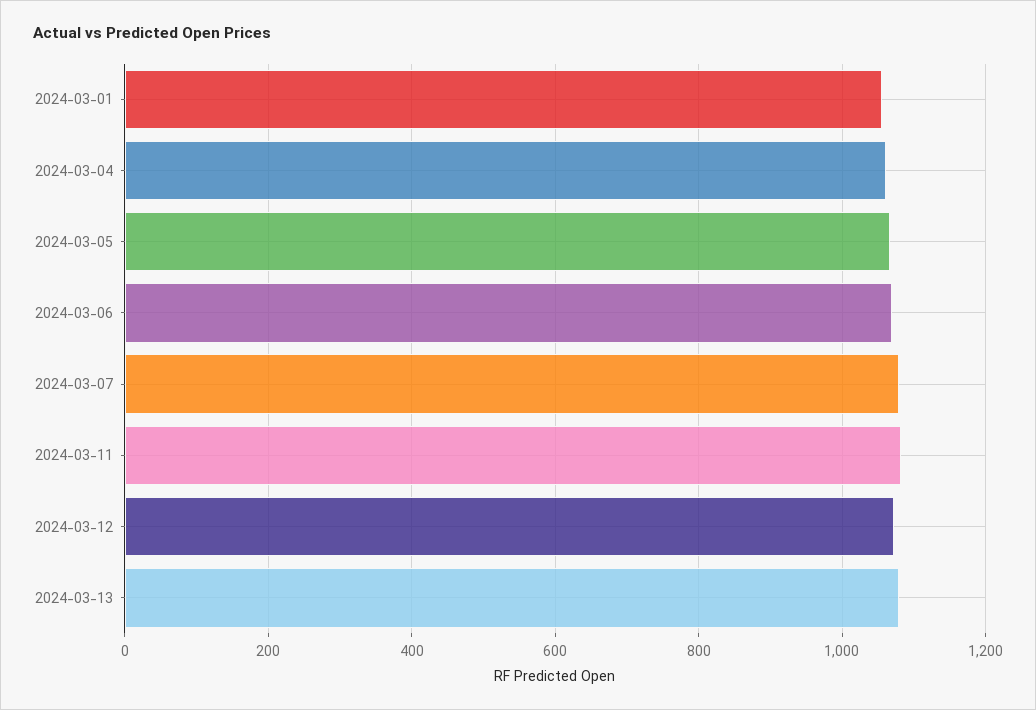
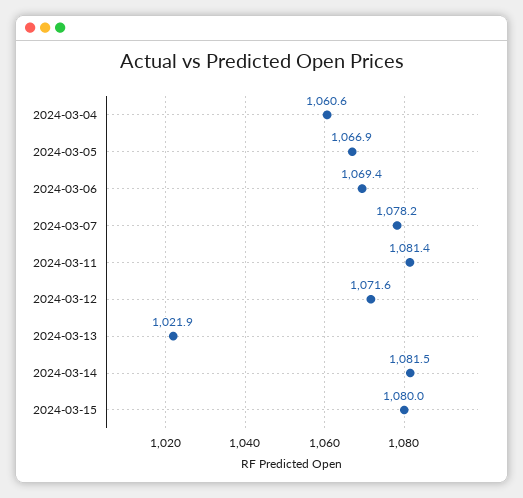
2024-03-01: 1060 -> none
2024-03-13: 1080 -> 1021.9
2024-03-14: none -> 1081.5
2024-03-15: none -> 1080

